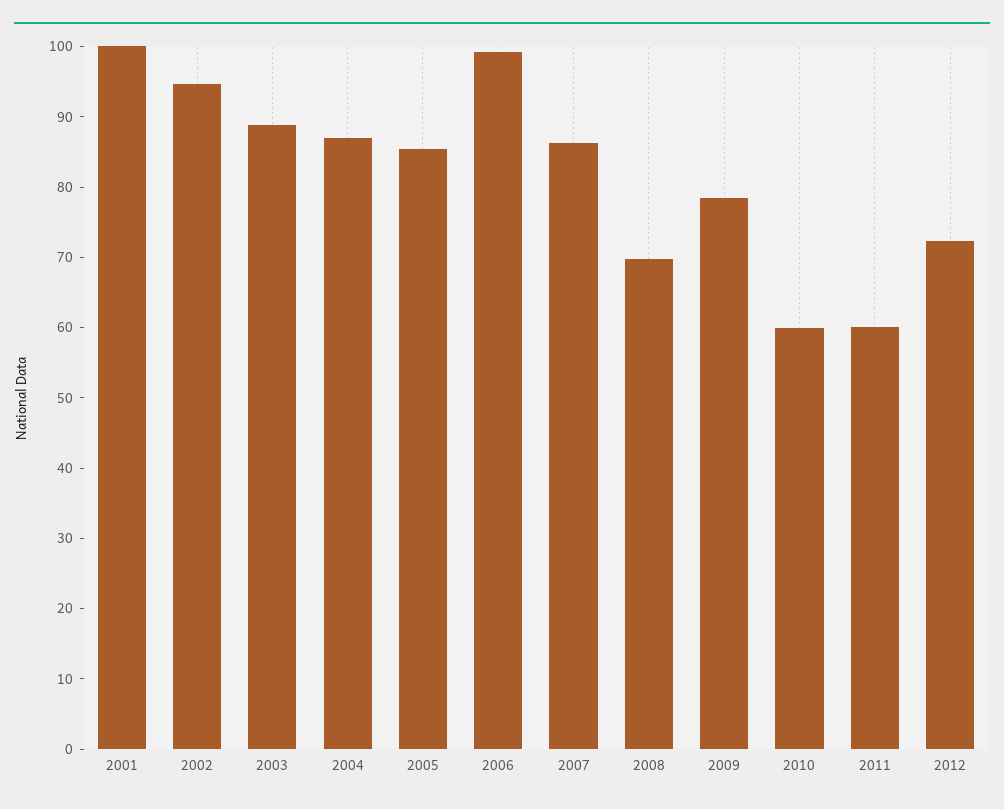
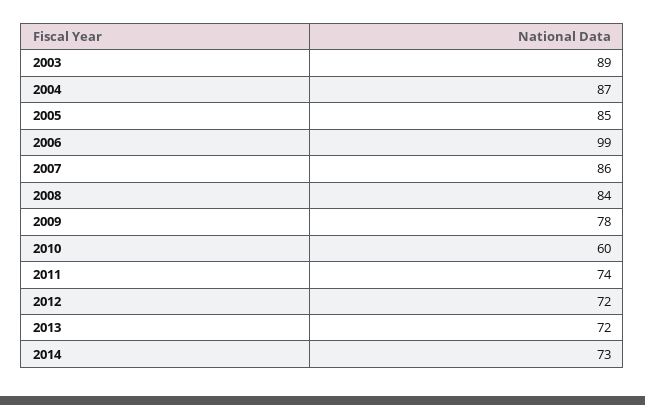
2001: 100 -> none
2002: 94 -> none
2008: 70 -> 84
2011: 60 -> 74
2013: none -> 72
2014: none -> 73

